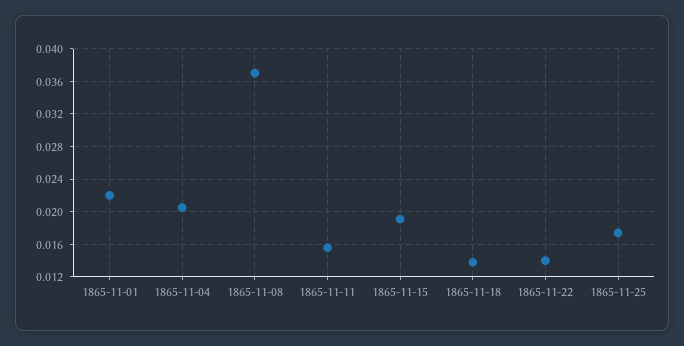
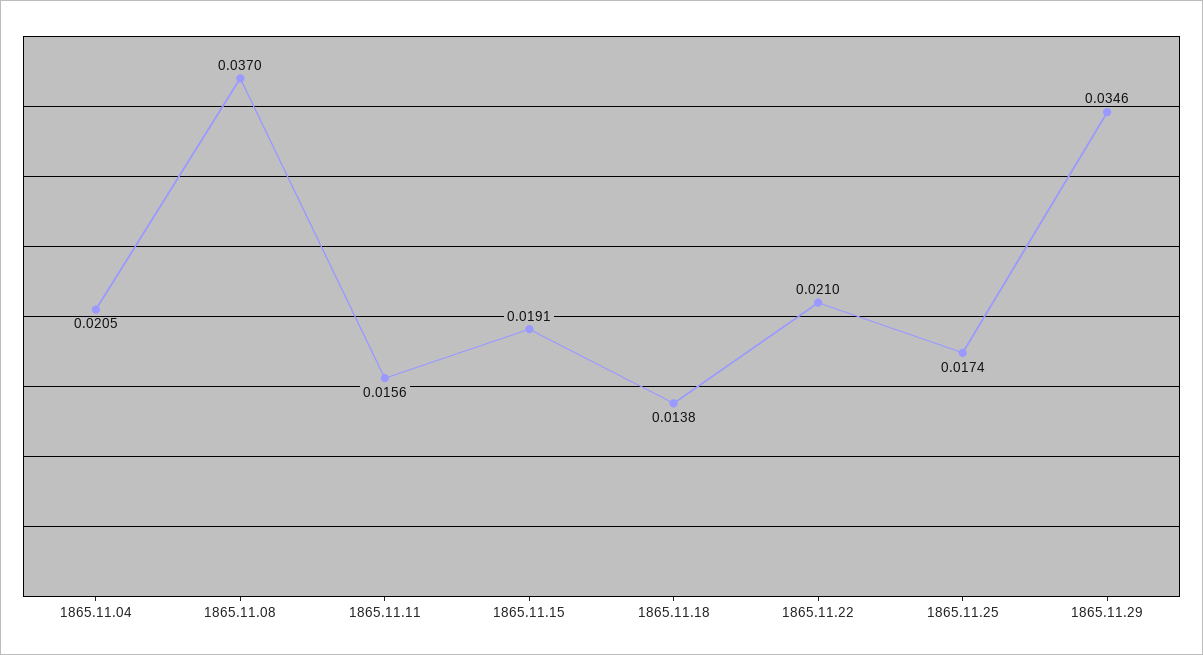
1865-11-01: 0.022 -> none
1865-11-22: 0.014 -> 0.021
1865.11.29: none -> 0.0346

